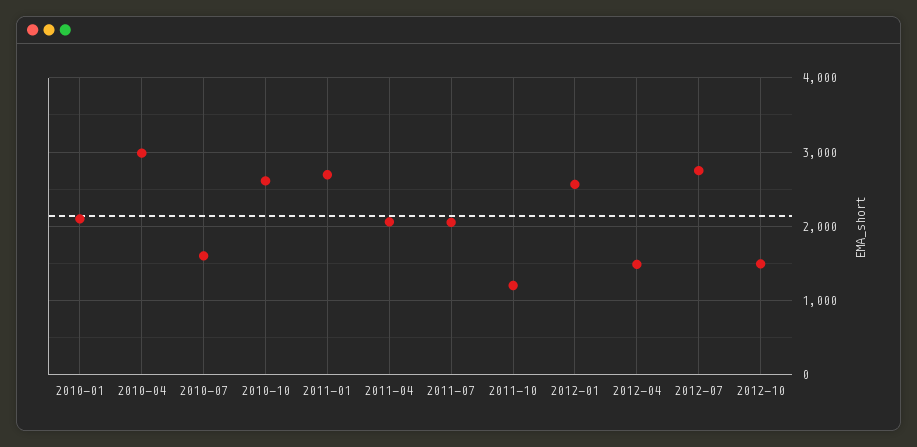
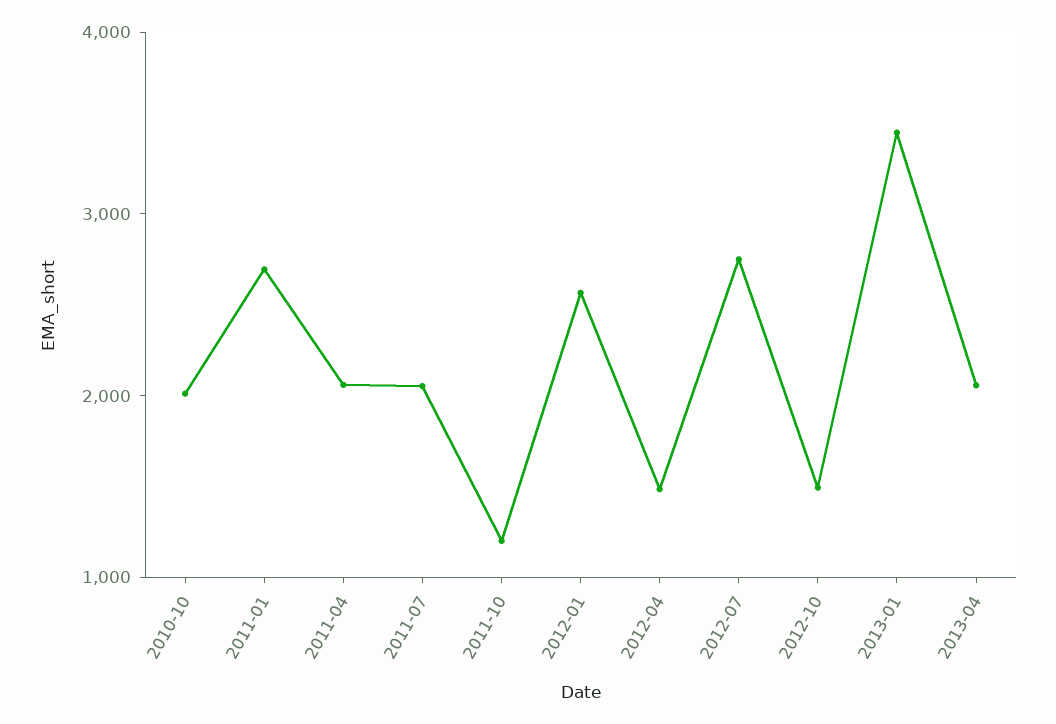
2010-01: 2100 -> none
2010-04: 3000 -> none
2010-07: 1600 -> none
2010-10: 2600 -> 2000
2013-01: none -> 3400
2013-04: none -> 2000

